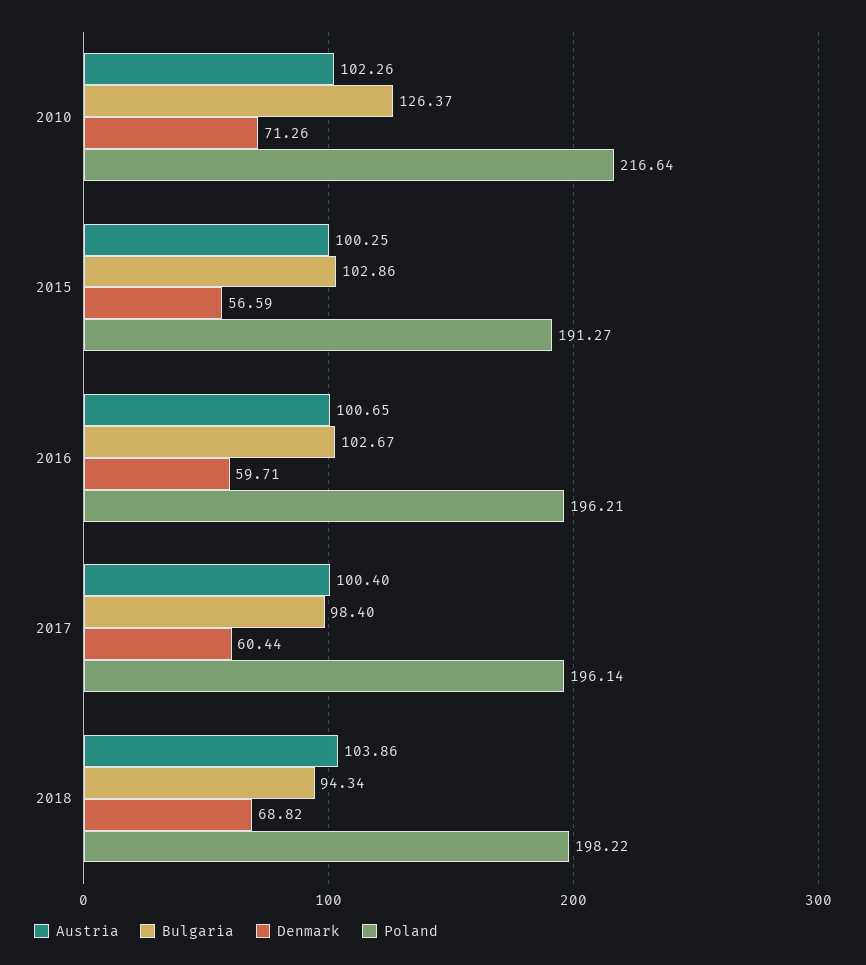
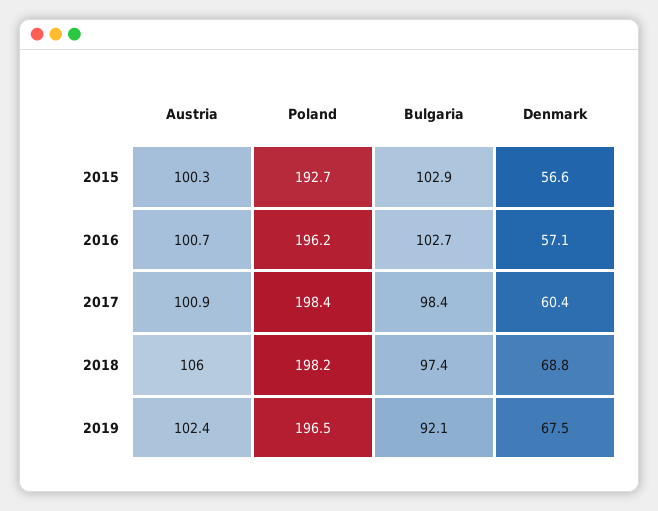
Austria, 2010: 102.26 -> none
Bulgaria, 2010: 126.37 -> none
Denmark, 2010: 71.26 -> none
Poland, 2010: 216.64 -> none
Poland, 2015: 191.27 -> 192.7
Denmark, 2016: 59.71 -> 57.1
Austria, 2017: 100.4 -> 100.9
Poland, 2017: 196.14 -> 198.4
Austria, 2018: 103.86 -> 106
Bulgaria, 2018: 94.34 -> 97.4
Austria, 2019: none -> 102.4
Poland, 2019: none -> 196.5
Bulgaria, 2019: none -> 92.1
Denmark, 2019: none -> 67.5

